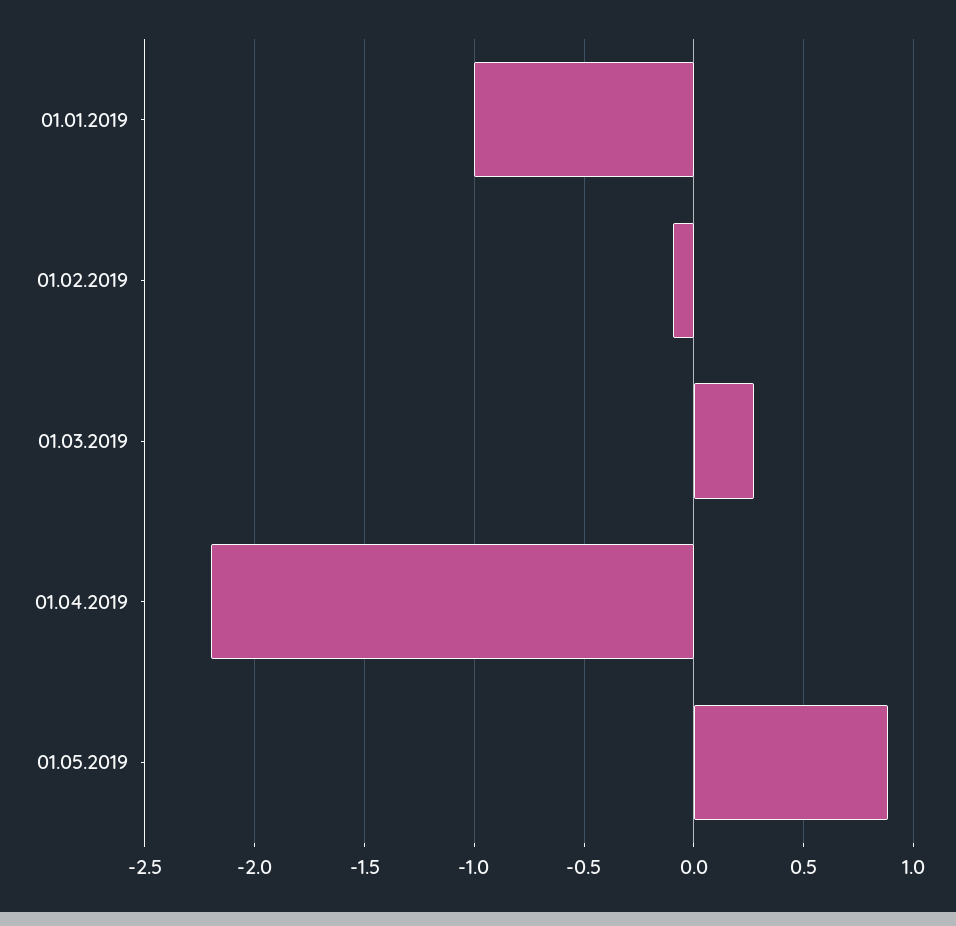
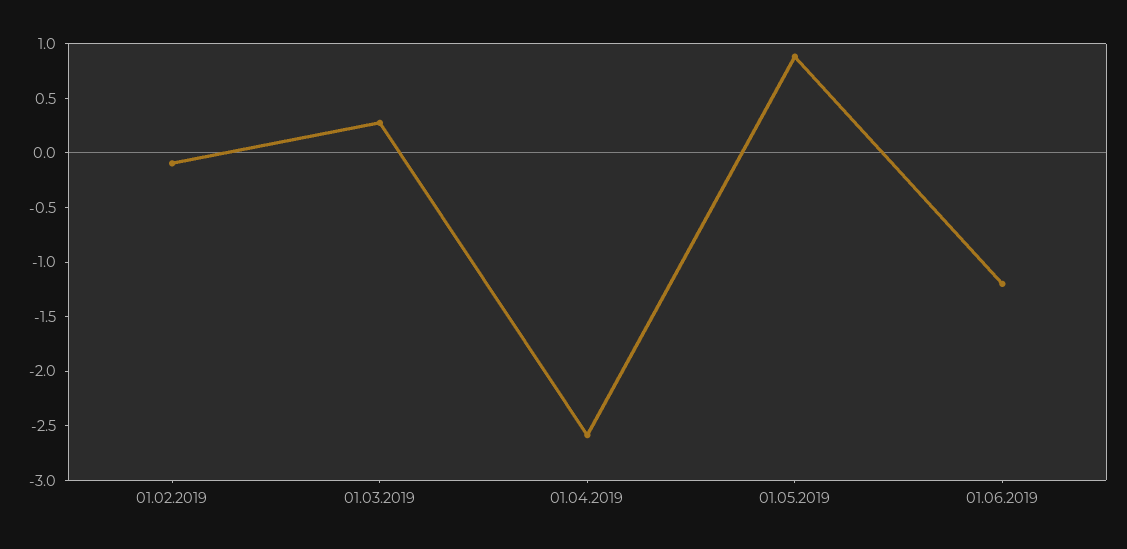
01.01.2019: -1 -> none
01.04.2019: -2.2 -> -2.6
01.06.2019: none -> -1.2

